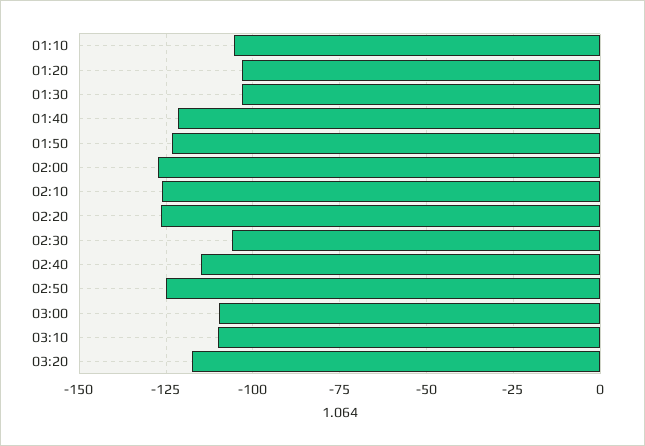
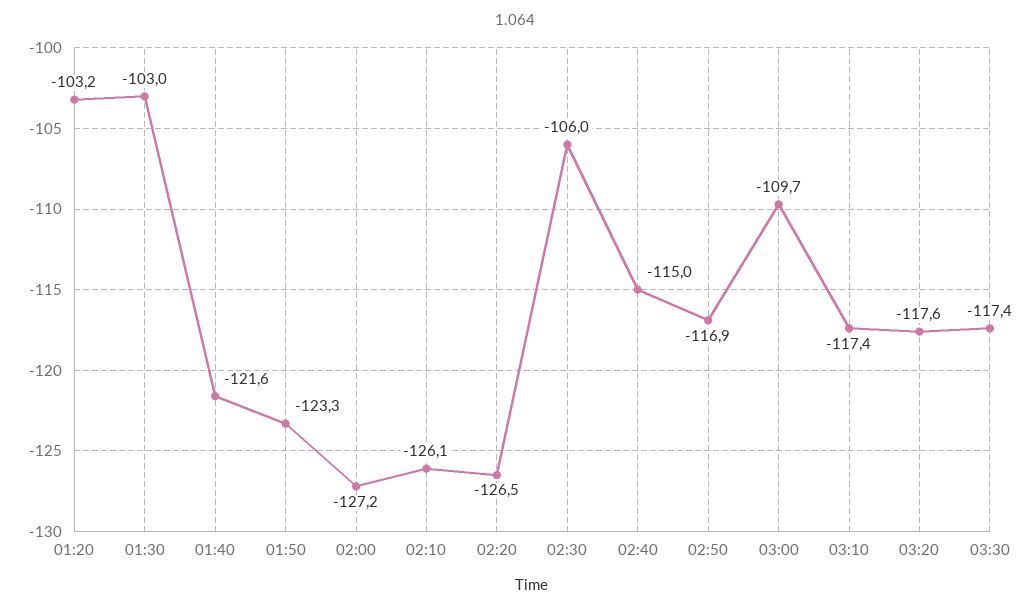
01:10: -105 -> none
02:50: -125 -> -116.9
03:10: -110 -> -117.4
03:30: none -> -117.4

